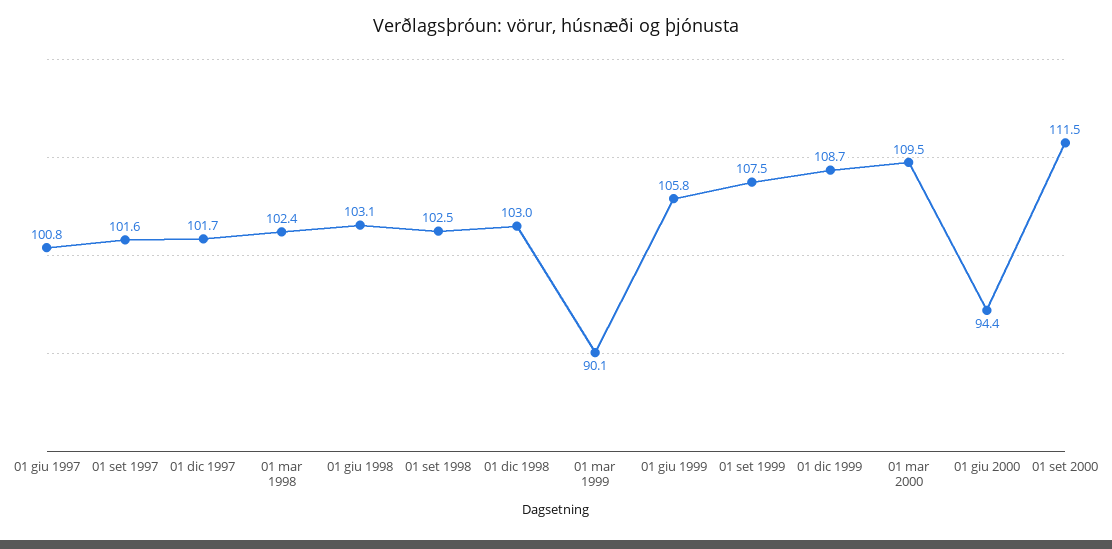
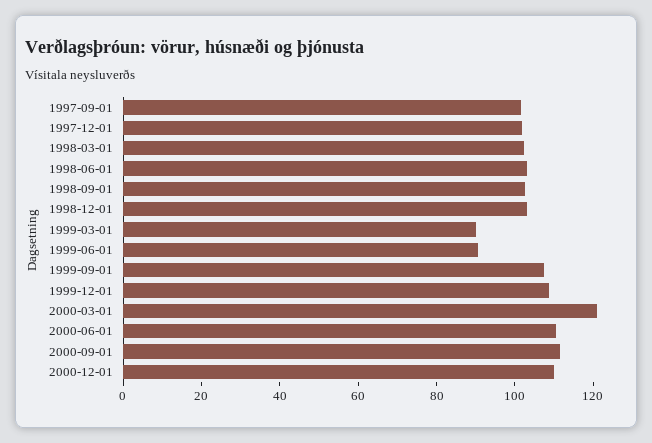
01 giu 1997: 100.8 -> none
01 giu 1999: 105.8 -> 90
01 mar 2000: 109.5 -> 120
01 giu 2000: 94.4 -> 110
2000-12-01: none -> 110

